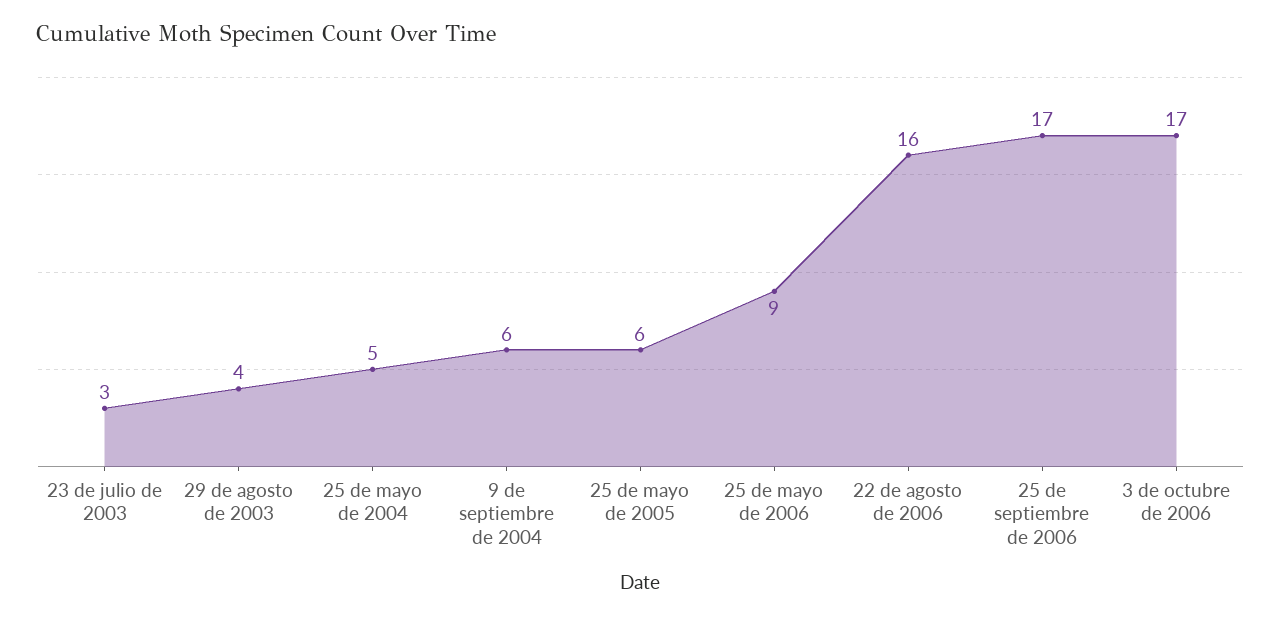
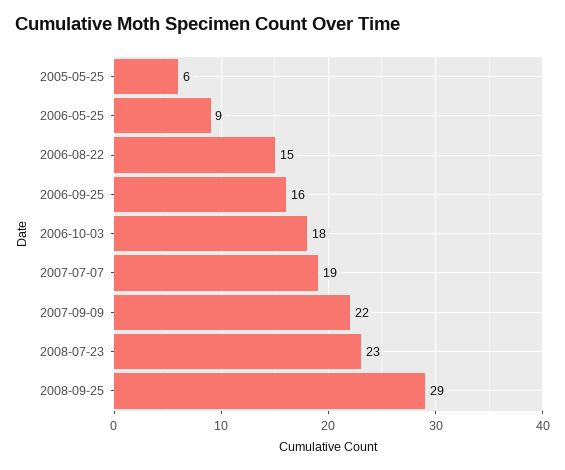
23 de julio de 2003: 3 -> none
29 de agosto de 2003: 4 -> none
25 de mayo de 2004: 5 -> none
9 de septiembre de 2004: 6 -> none
22 de agosto de 2006: 16 -> 15
25 de septiembre de 2006: 17 -> 16
3 de octubre de 2006: 17 -> 18
2007-07-07: none -> 19
2007-09-09: none -> 22
2008-07-23: none -> 23
2008-09-25: none -> 29

